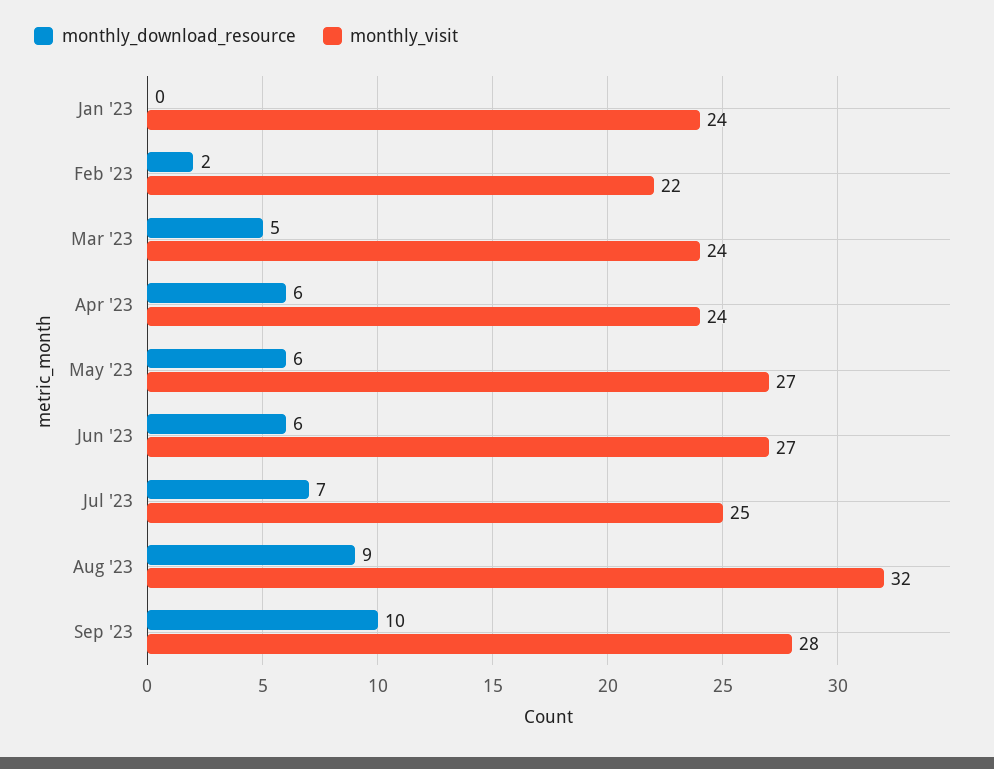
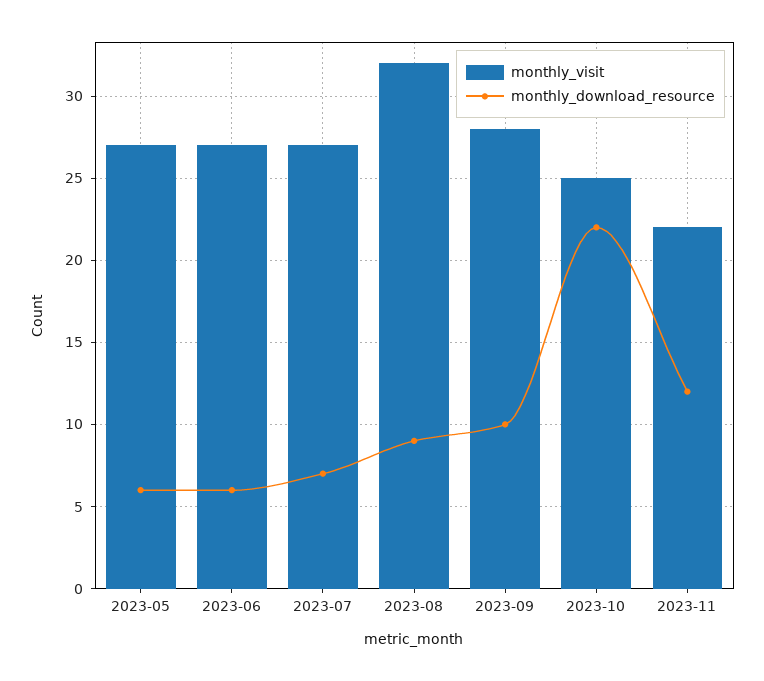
monthly_download_resource, Jan '23: 0 -> none
monthly_visit, Jan '23: 24 -> none
monthly_download_resource, Feb '23: 2 -> none
monthly_visit, Feb '23: 22 -> none
monthly_download_resource, Mar '23: 5 -> none
monthly_visit, Mar '23: 24 -> none
monthly_download_resource, Apr '23: 6 -> none
monthly_visit, Apr '23: 24 -> none
monthly_visit, Jul '23: 25 -> 27
monthly_visit, 2023-10: none -> 25
monthly_download_resource, 2023-10: none -> 22
monthly_visit, 2023-11: none -> 22
monthly_download_resource, 2023-11: none -> 12

